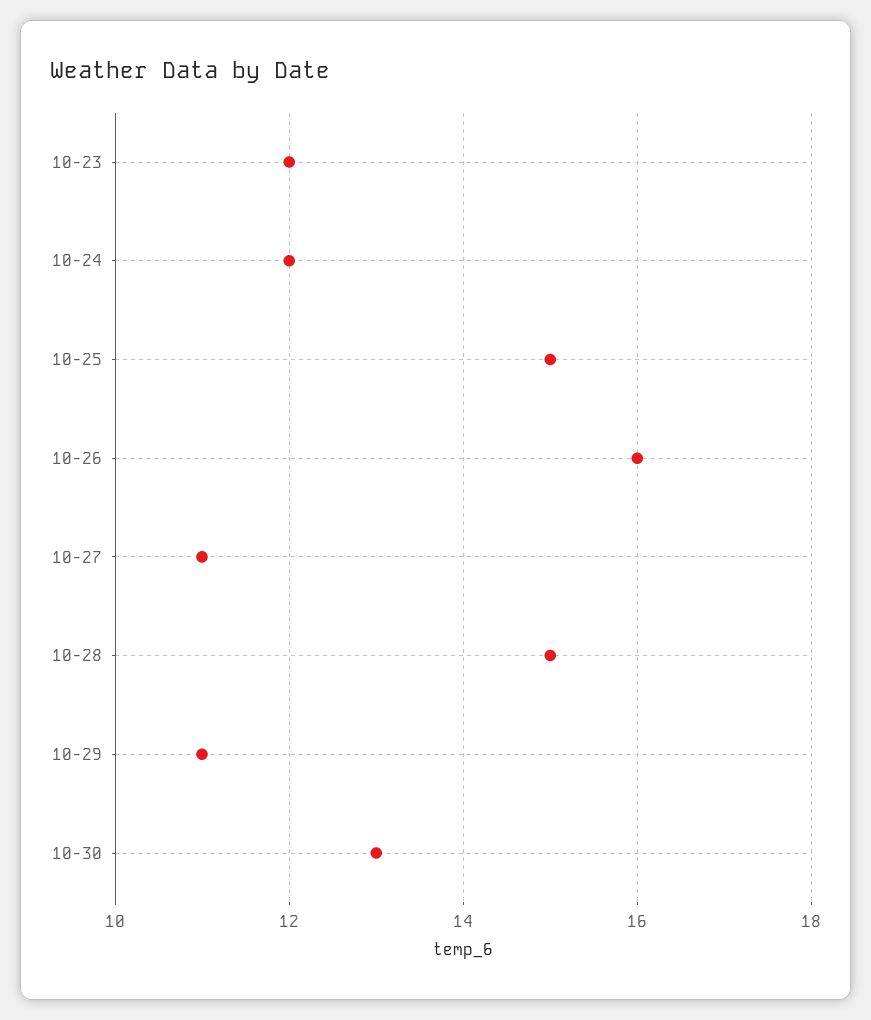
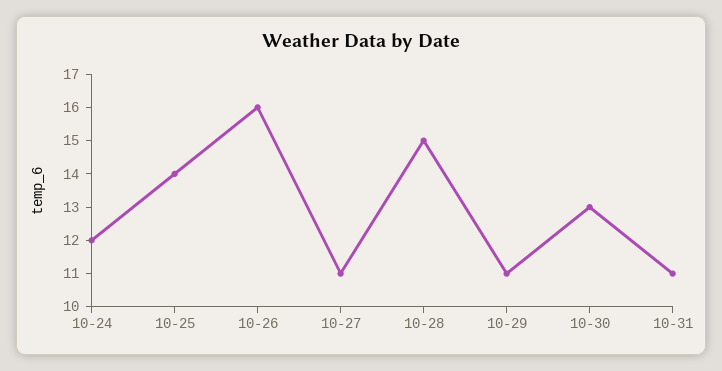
10-23: 12 -> none
10-25: 15 -> 14
10-31: none -> 11

